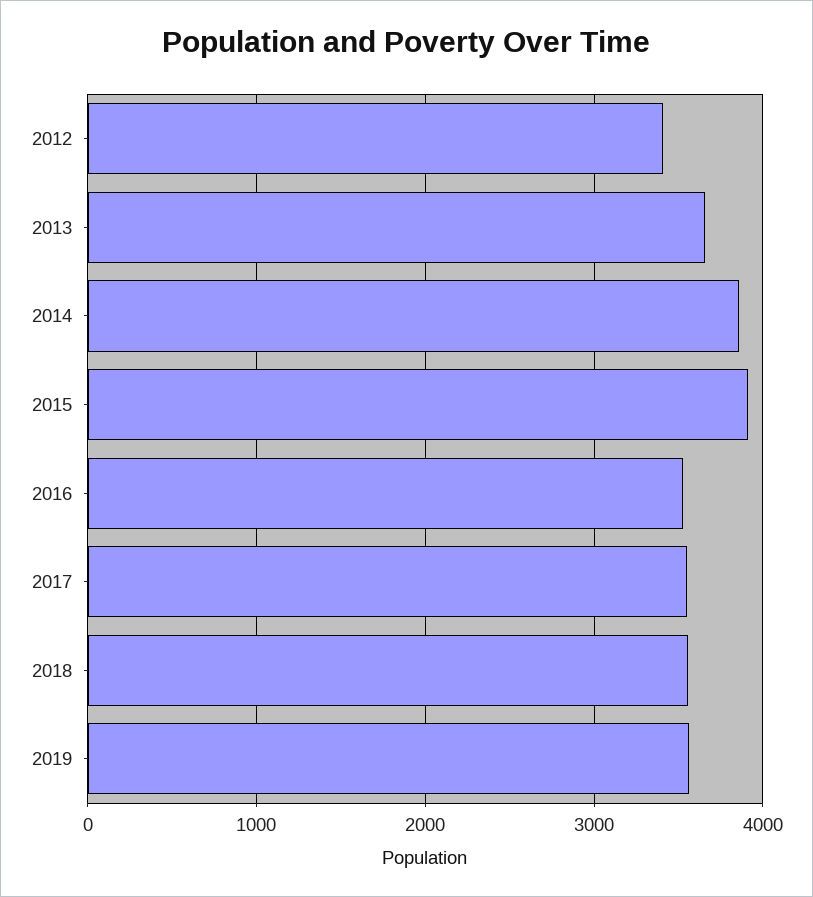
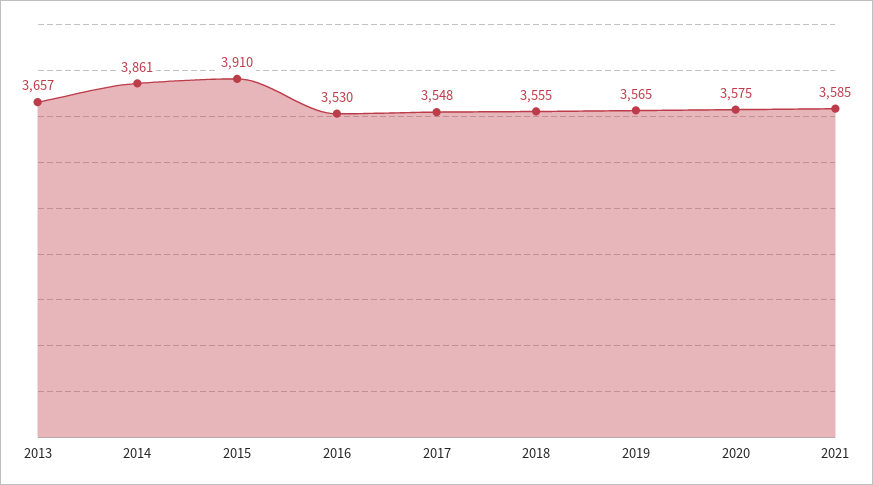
2012: 3400 -> none
2020: none -> 3575
2021: none -> 3585

